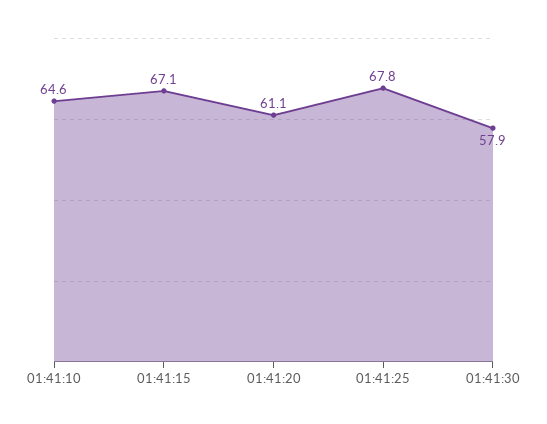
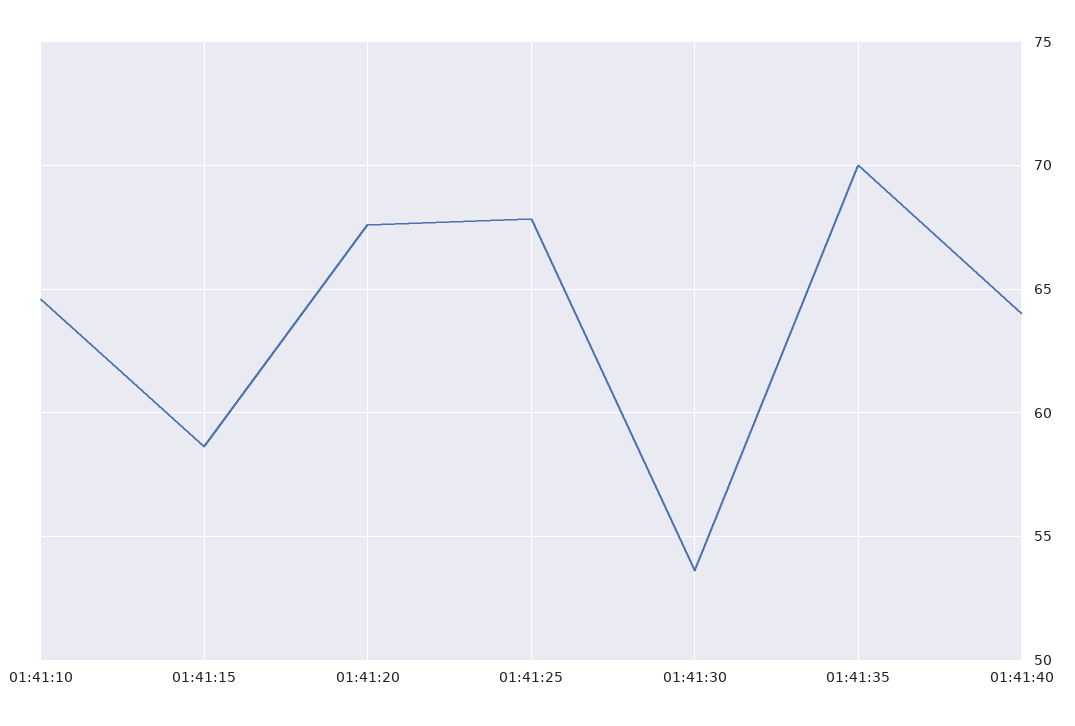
01:41:15: 67.1 -> 58.5
01:41:20: 61.1 -> 67.5
01:41:30: 57.9 -> 53.5
01:41:35: none -> 70
01:41:40: none -> 64

